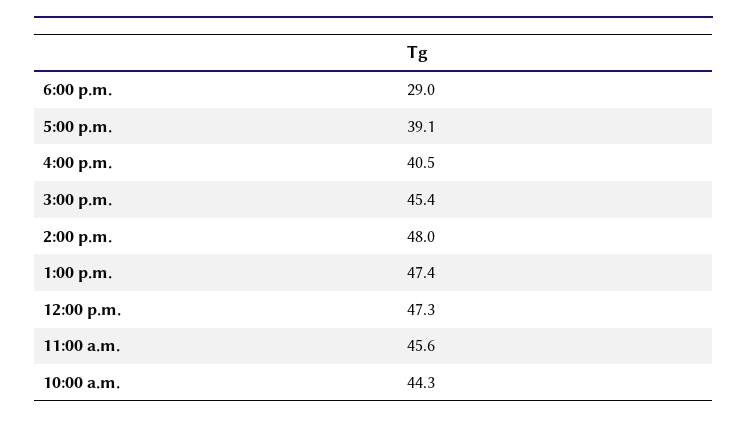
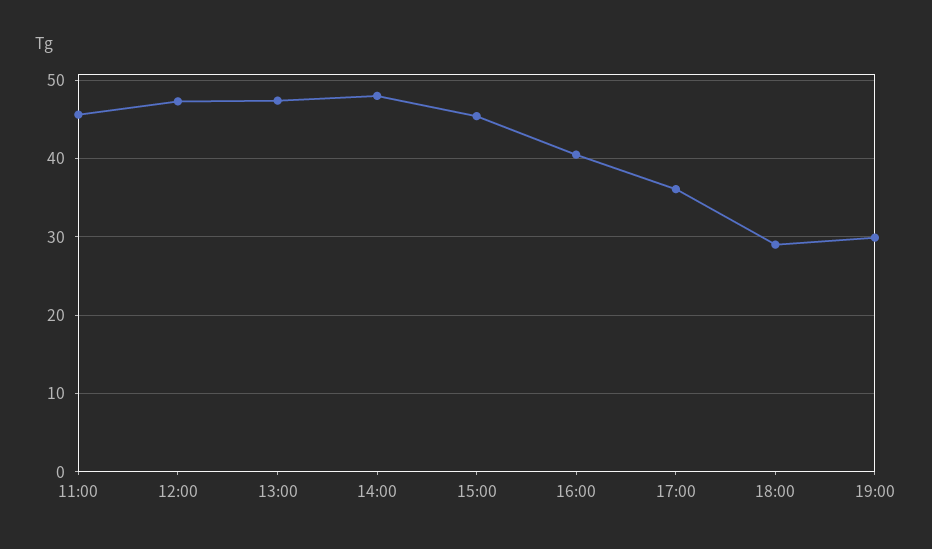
5:00 p.m.: 39.1 -> 36
10:00 a.m.: 44.3 -> none
19:00: none -> 30

